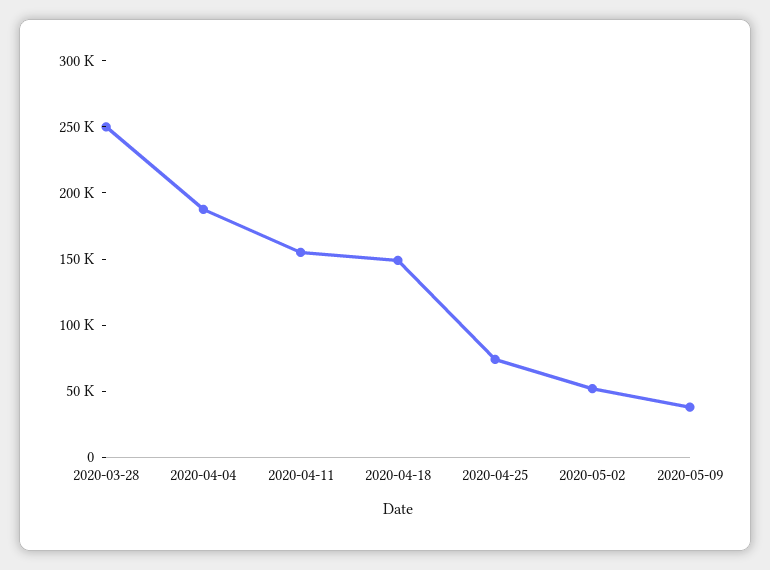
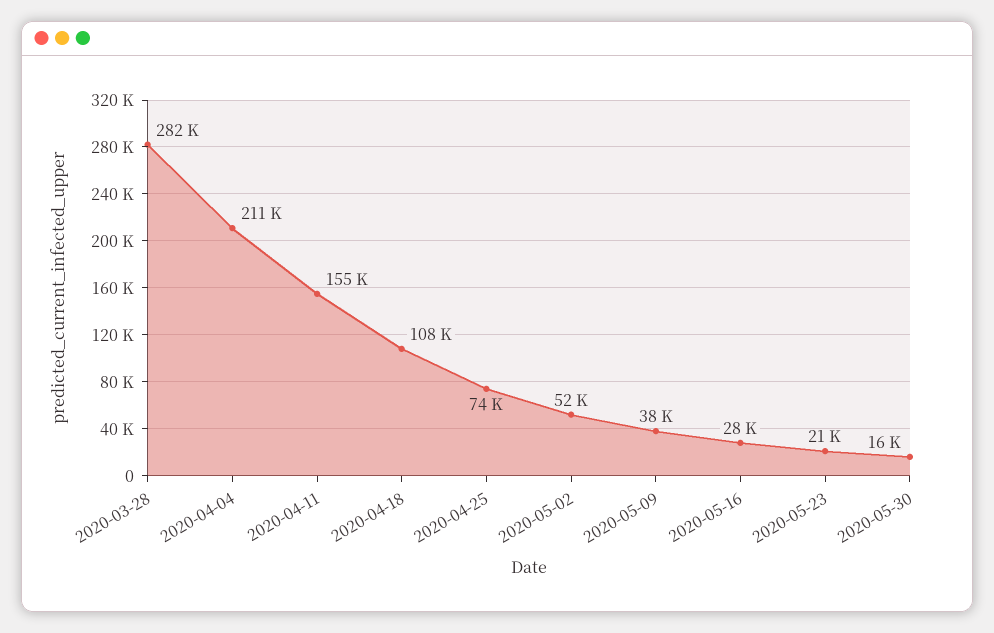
2020-03-28: 250000 -> 282000
2020-04-04: 190000 -> 211000
2020-04-18: 150000 -> 108000
2020-05-16: none -> 28000
2020-05-23: none -> 21000
2020-05-30: none -> 16000

